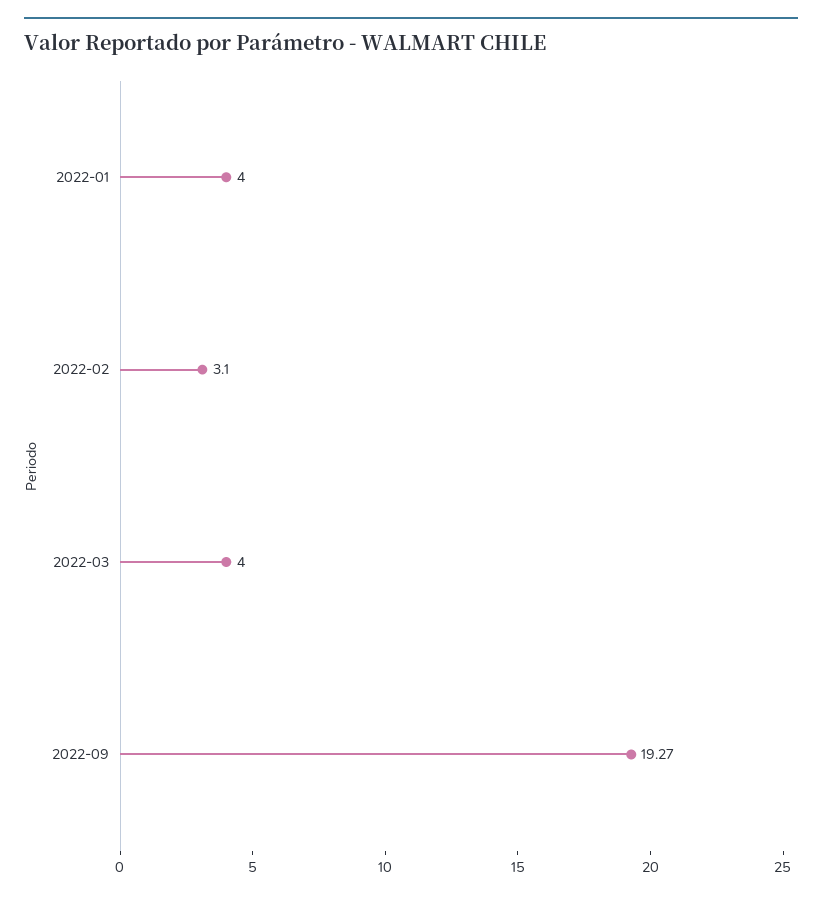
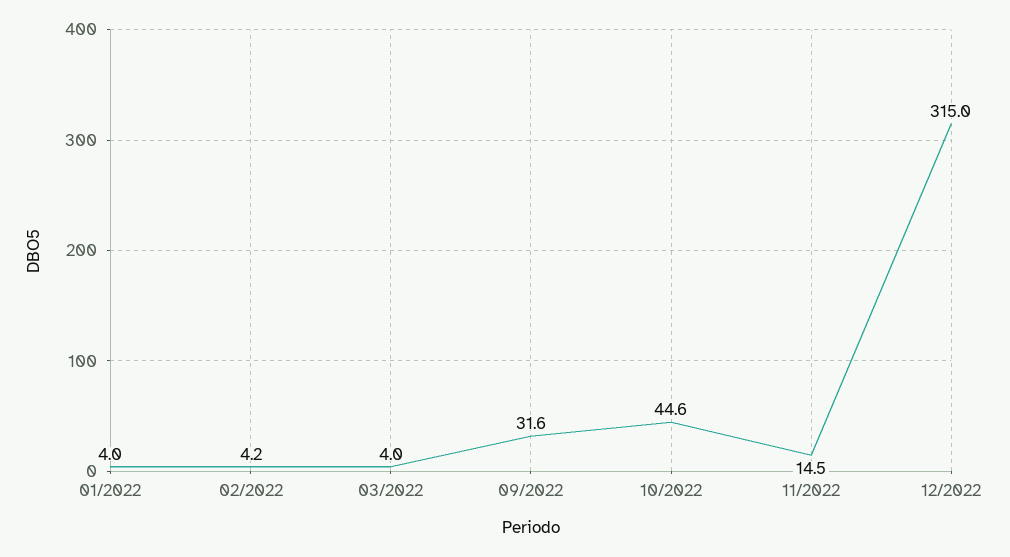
2022-02: 3.1 -> 4.2
2022-09: 19.27 -> 31.6
10/2022: none -> 44.6
11/2022: none -> 14.5
12/2022: none -> 315

